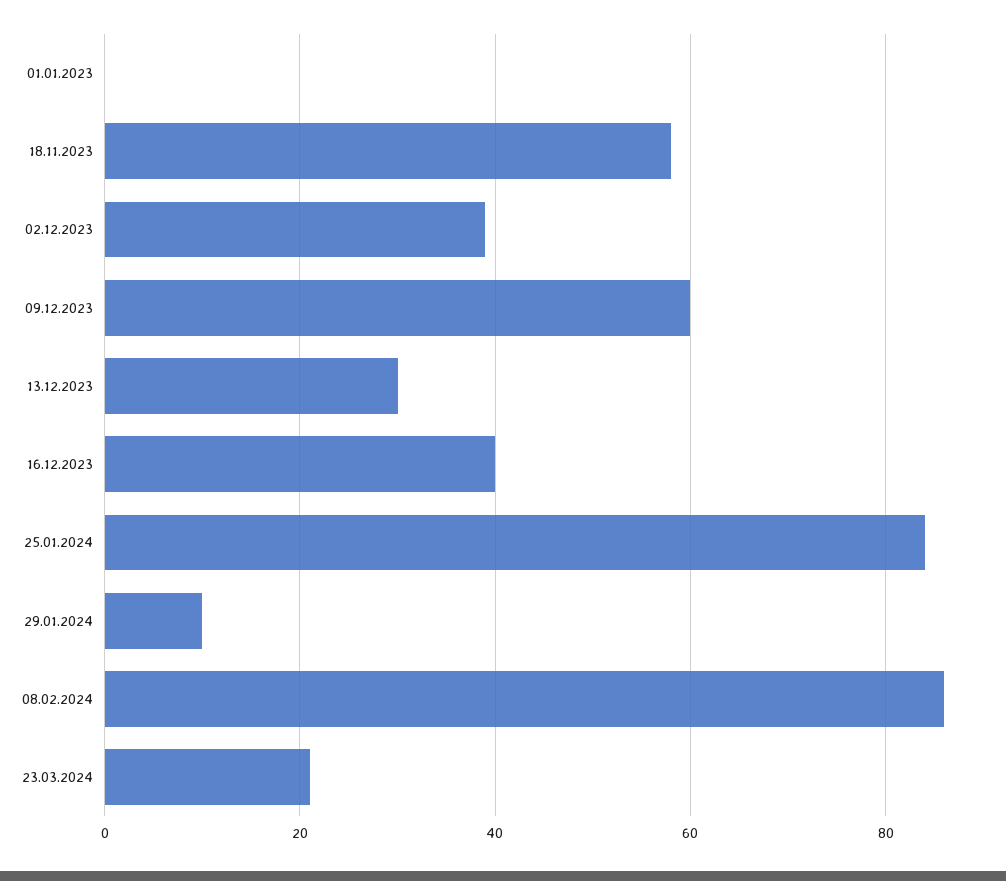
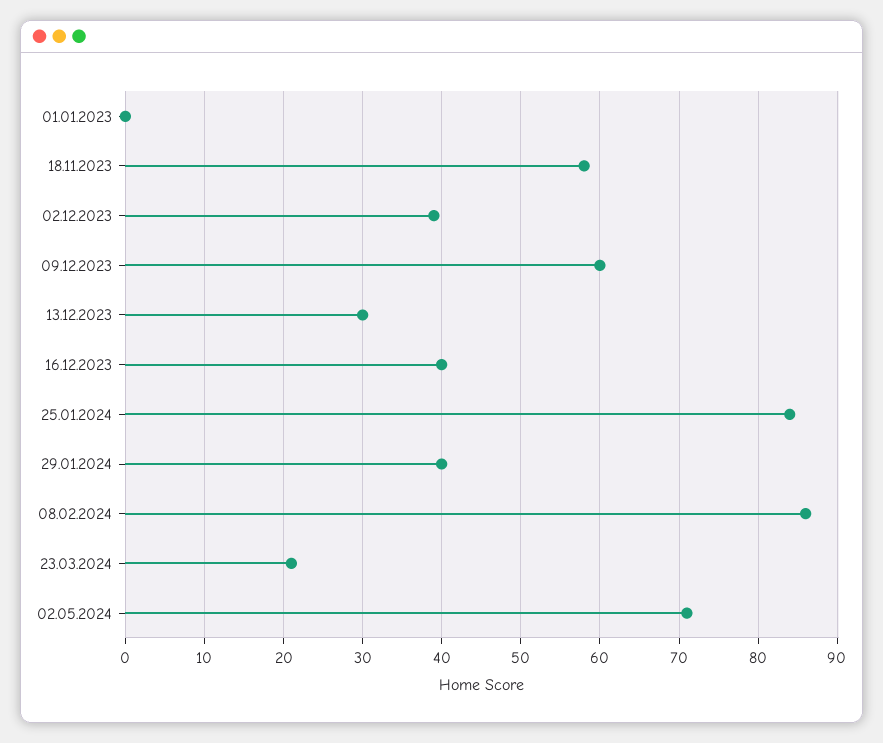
29.01.2024: 10 -> 40
02.05.2024: none -> 71

